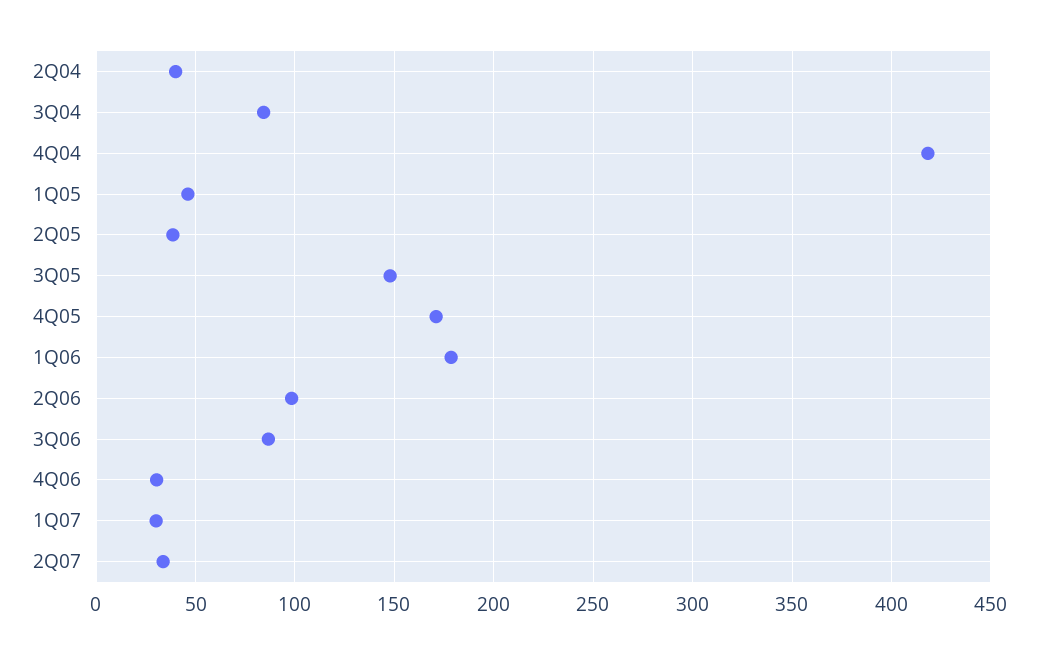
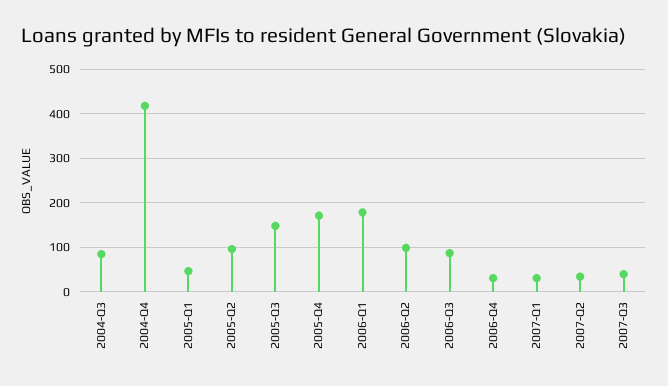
2Q04: 40 -> none
2Q05: 40 -> 100
2007-Q3: none -> 40

